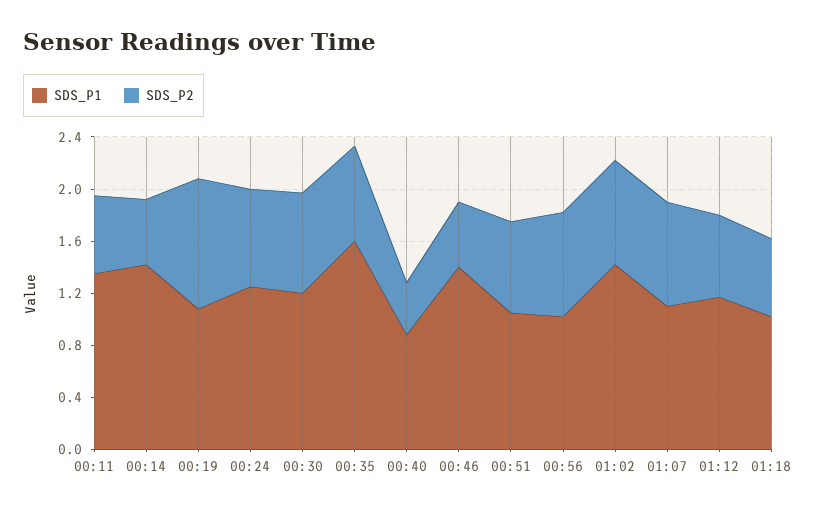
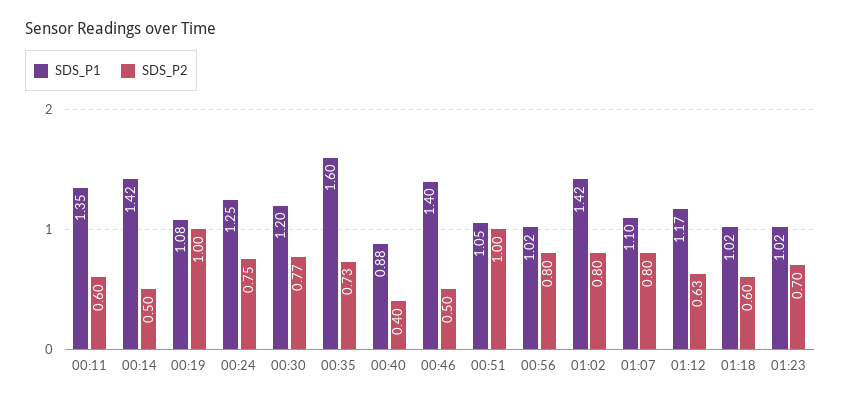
SDS_P2, 00:51: 0.7 -> 1
SDS_P1, 01:23: none -> 1.02
SDS_P2, 01:23: none -> 0.7

